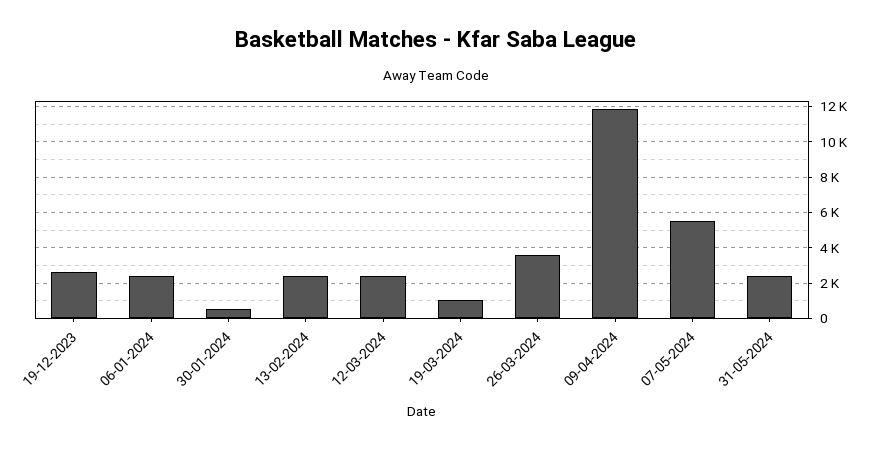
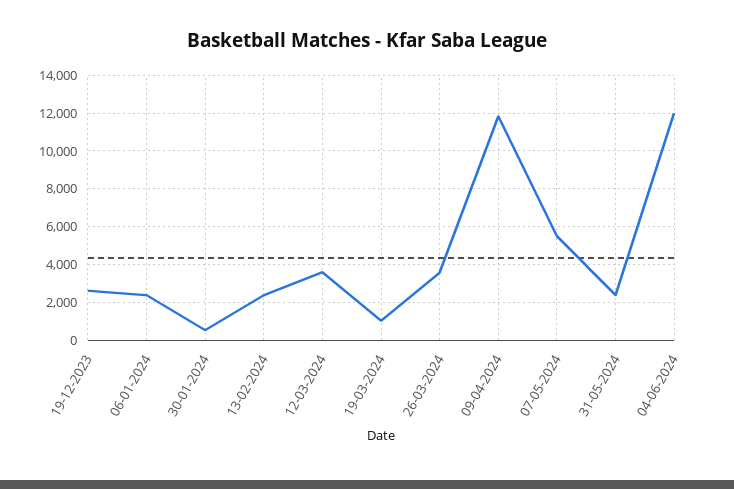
12-03-2024: 2500 -> 3500
04-06-2024: none -> 12000

